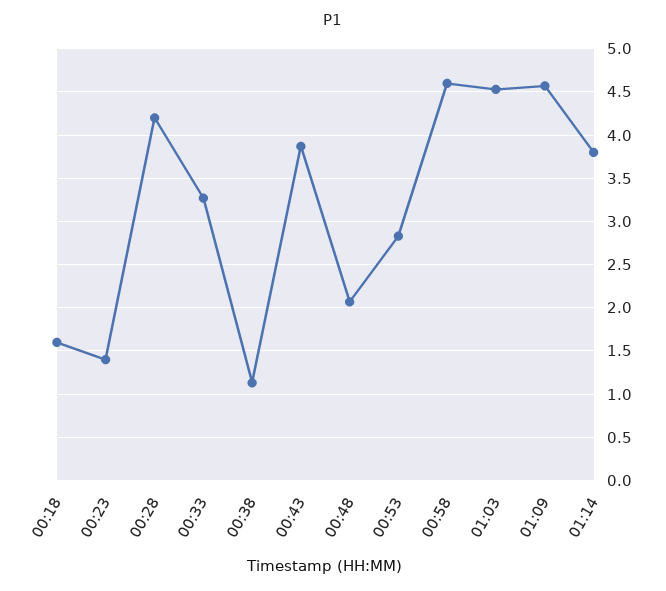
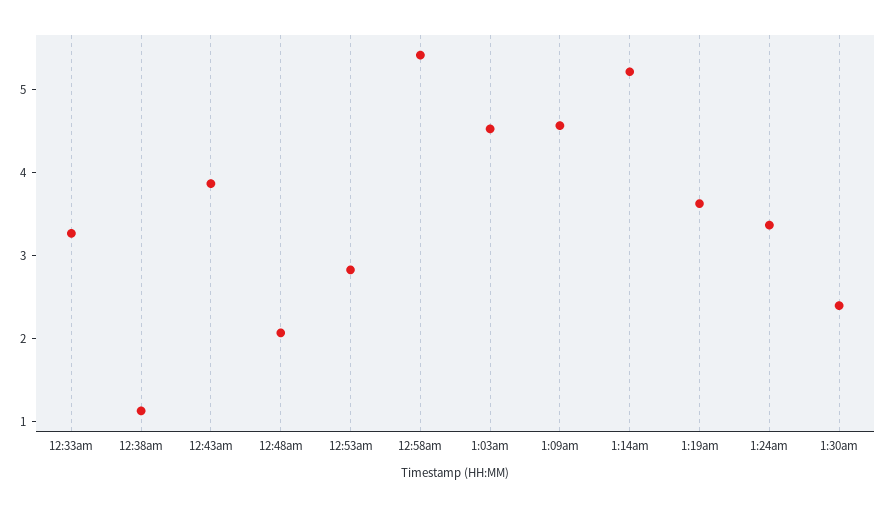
00:18: 1.6 -> none
00:23: 1.4 -> none
00:28: 4.2 -> none
00:58: 4.6 -> 5.4
01:14: 3.8 -> 5.2
1:19am: none -> 3.6
1:24am: none -> 3.4
1:30am: none -> 2.4

